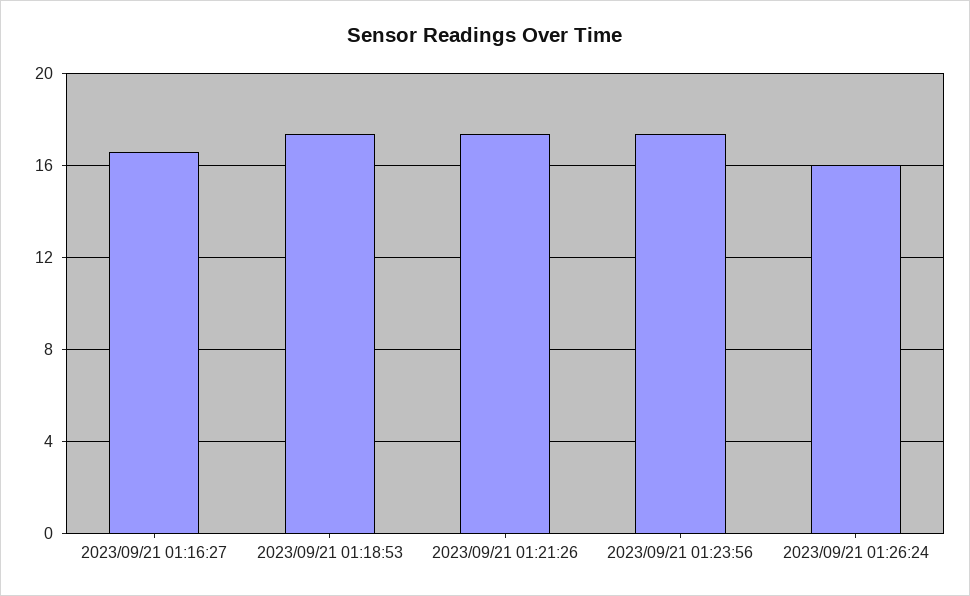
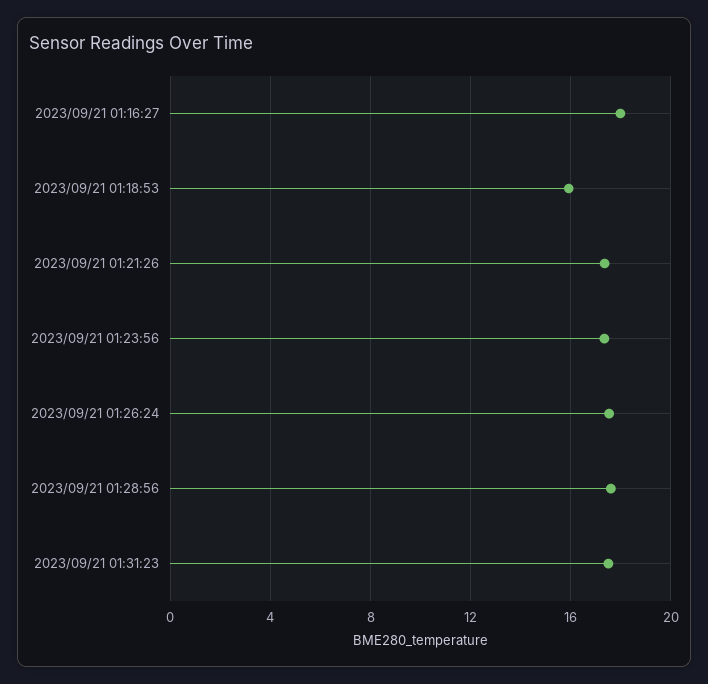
2023/09/21 01:16:27: 16.5 -> 18
2023/09/21 01:18:53: 17.5 -> 16
2023/09/21 01:26:24: 16 -> 17.5
2023/09/21 01:28:56: none -> 17.5
2023/09/21 01:31:23: none -> 17.5

